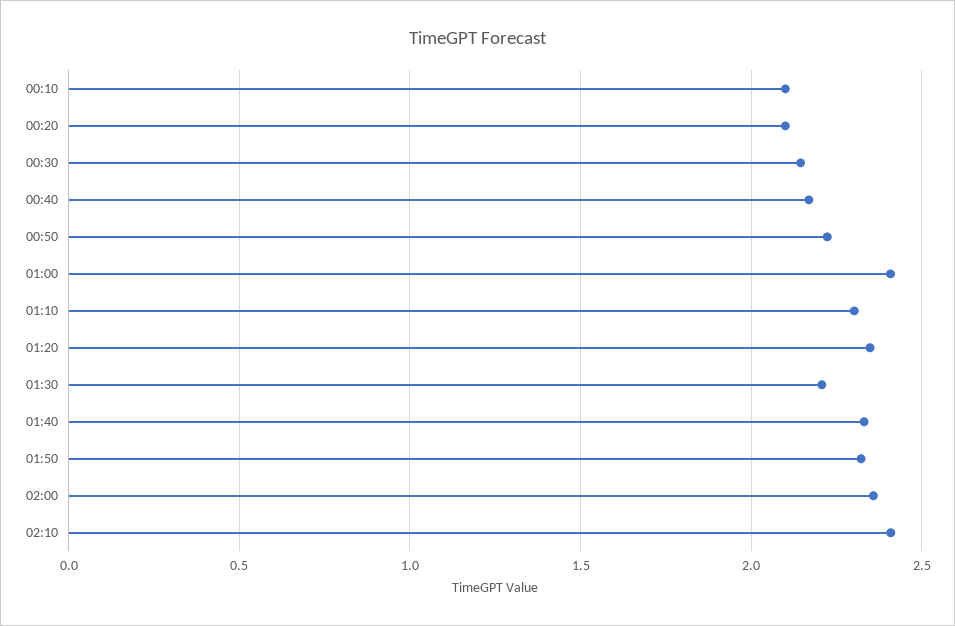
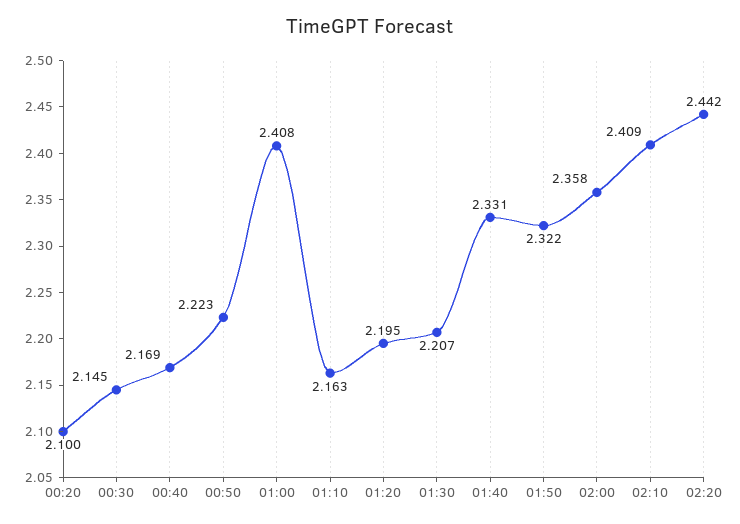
00:10: 2.1 -> none
01:10: 2.3 -> 2.163
01:20: 2.35 -> 2.195
02:20: none -> 2.442

